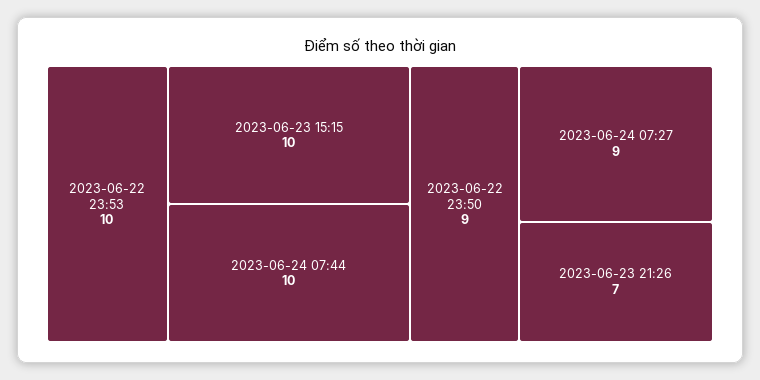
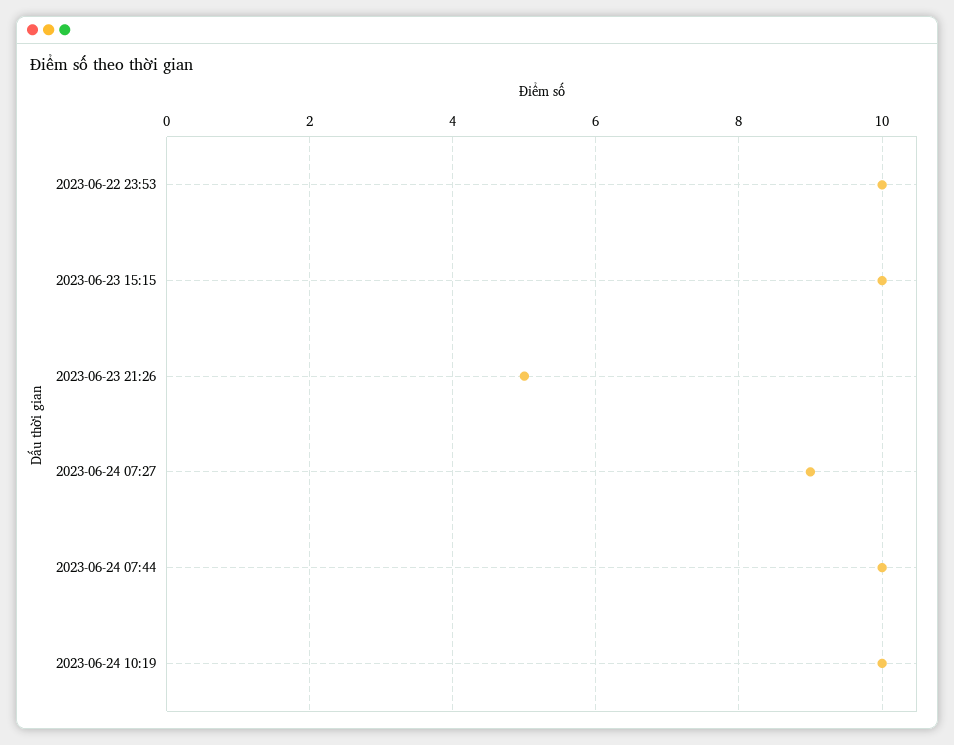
2023-06-22 23:50: 9 -> none
2023-06-23 21:26: 7 -> 5
2023-06-24 10:19: none -> 10

